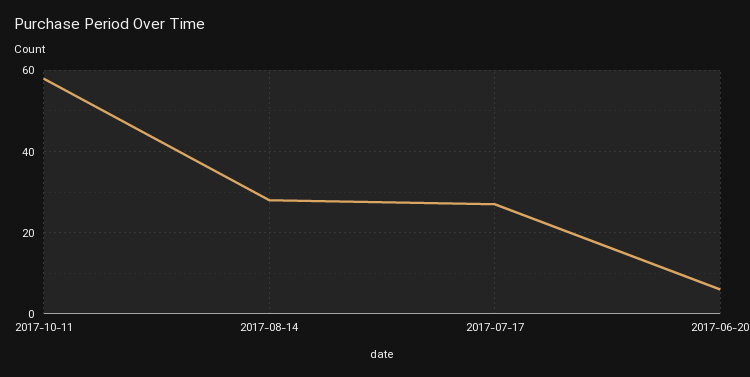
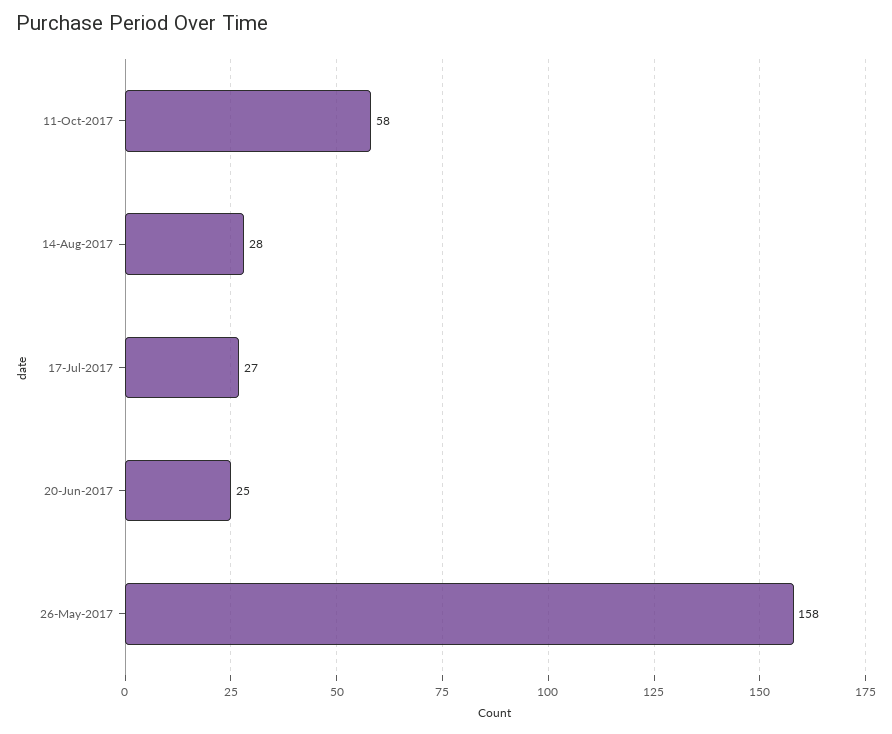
2017-06-20: 5 -> 25
26-May-2017: none -> 158

